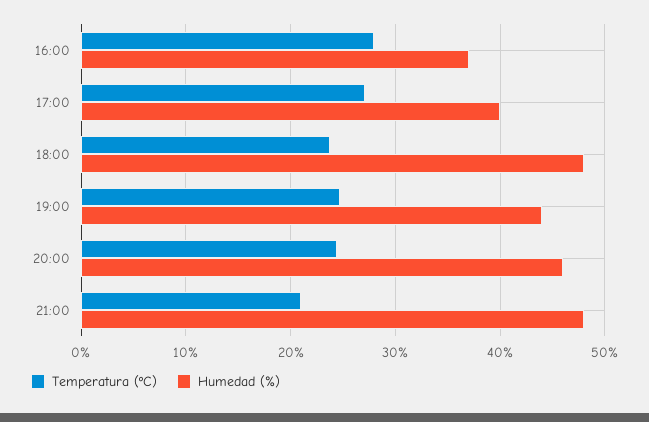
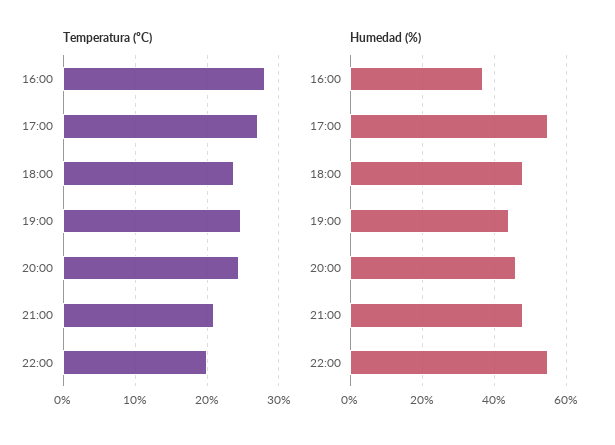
Humedad (%), 17:00: 40 -> 55
Temperatura (ºC), 22:00: none -> 20
Humedad (%), 22:00: none -> 55

